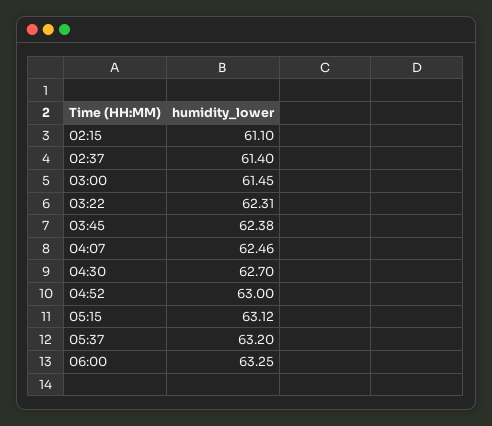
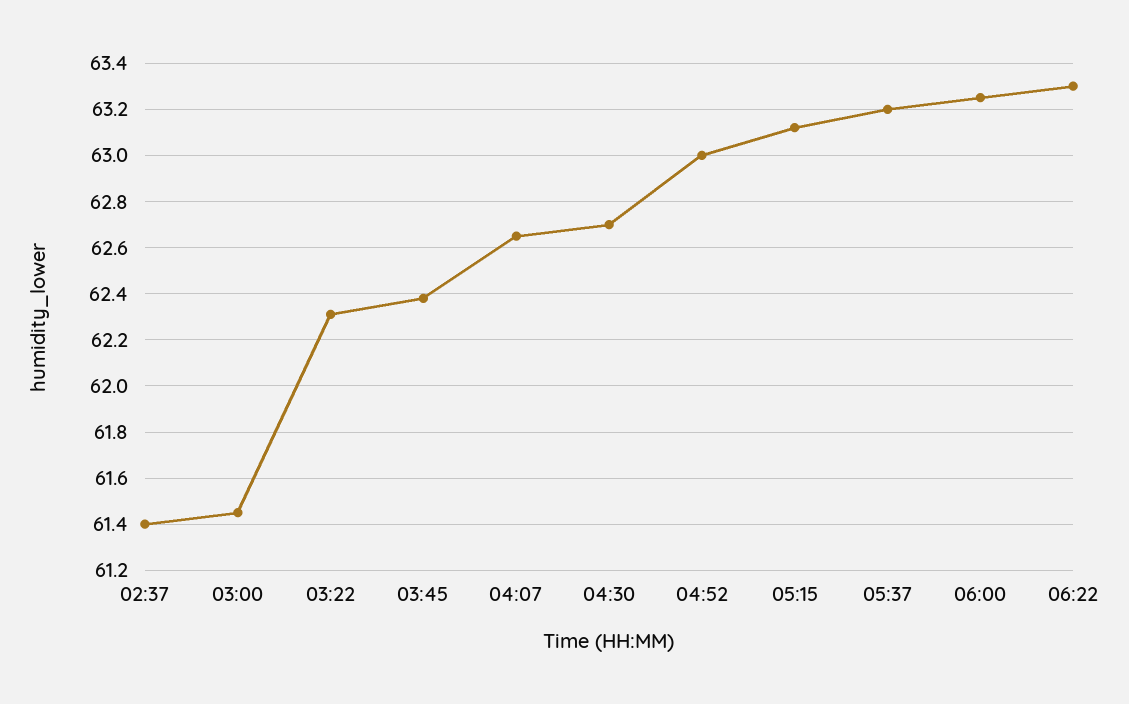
02:15: 61.1 -> none
04:07: 62.46 -> 62.65
06:22: none -> 63.3

